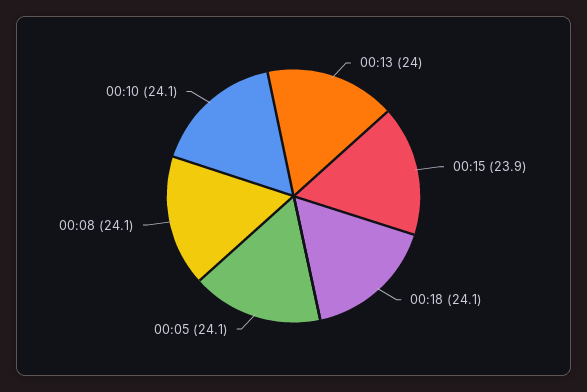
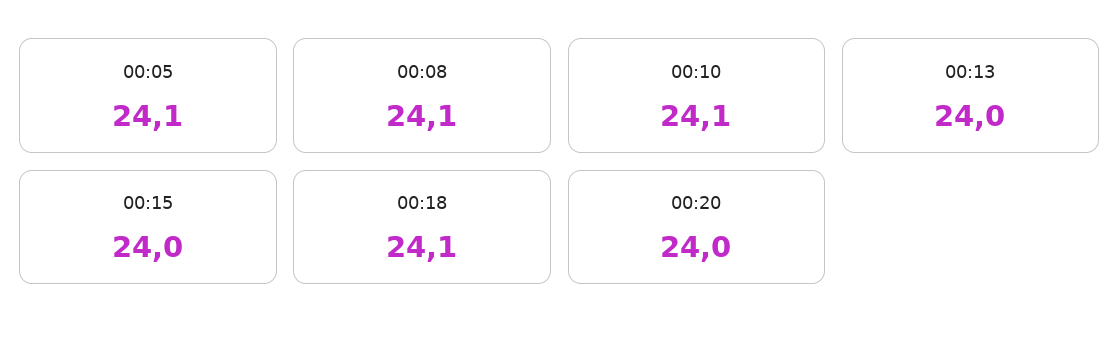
00:15: 23.9 -> 24
00:20: none -> 24

